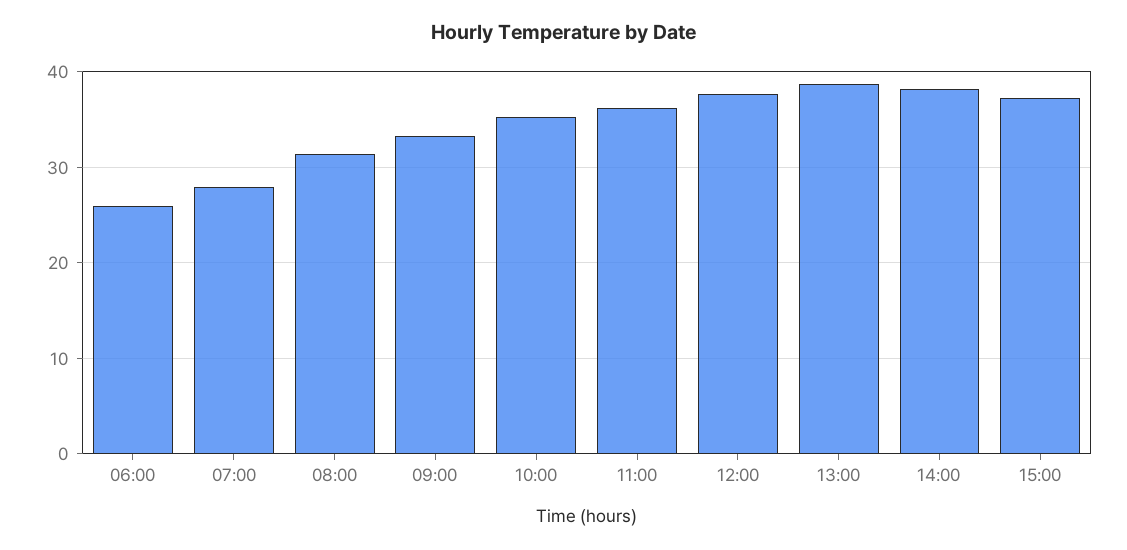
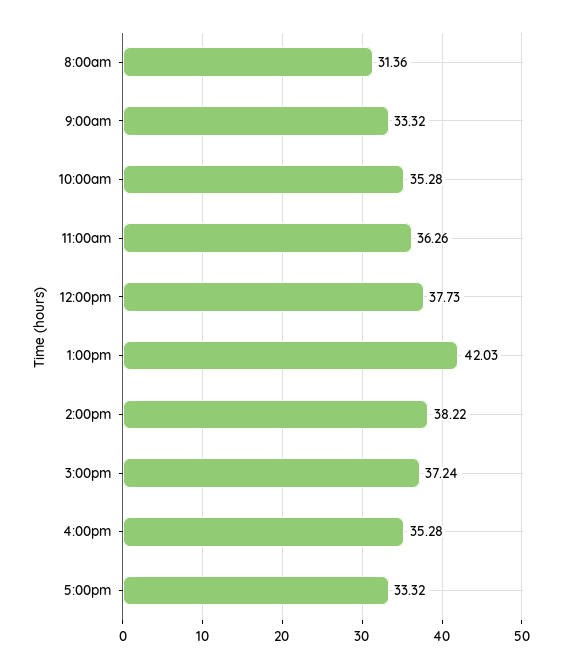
06:00: 26 -> none
07:00: 28 -> none
13:00: 39 -> 42.03
4:00pm: none -> 35.28
5:00pm: none -> 33.32

